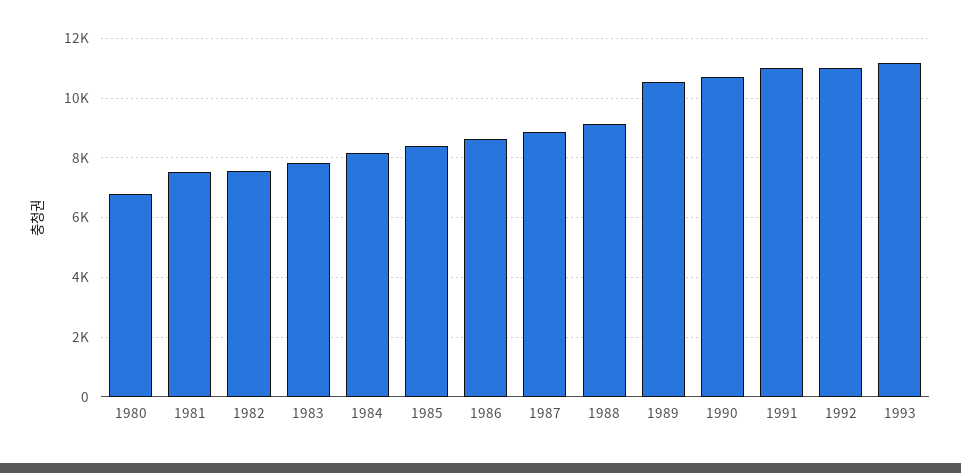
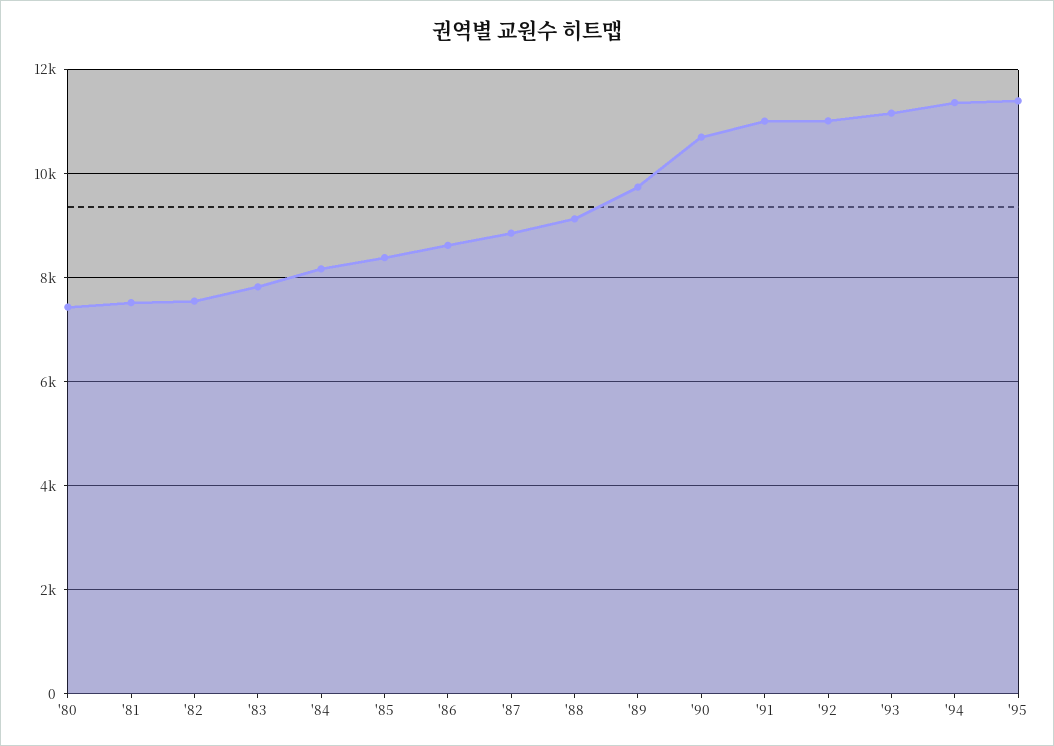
1980: 6750 -> 7400
1989: 10500 -> 9800
'94: none -> 11400
'95: none -> 11400

